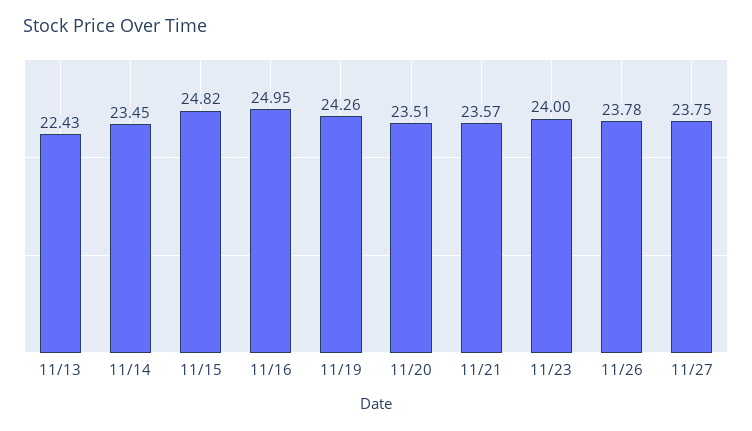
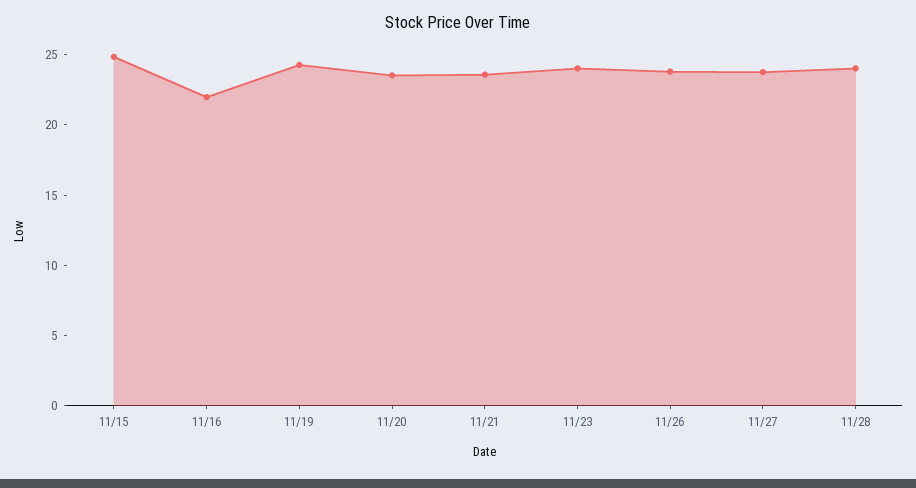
11/13: 22.43 -> none
11/14: 23.45 -> none
11/16: 24.95 -> 22
11/28: none -> 24

